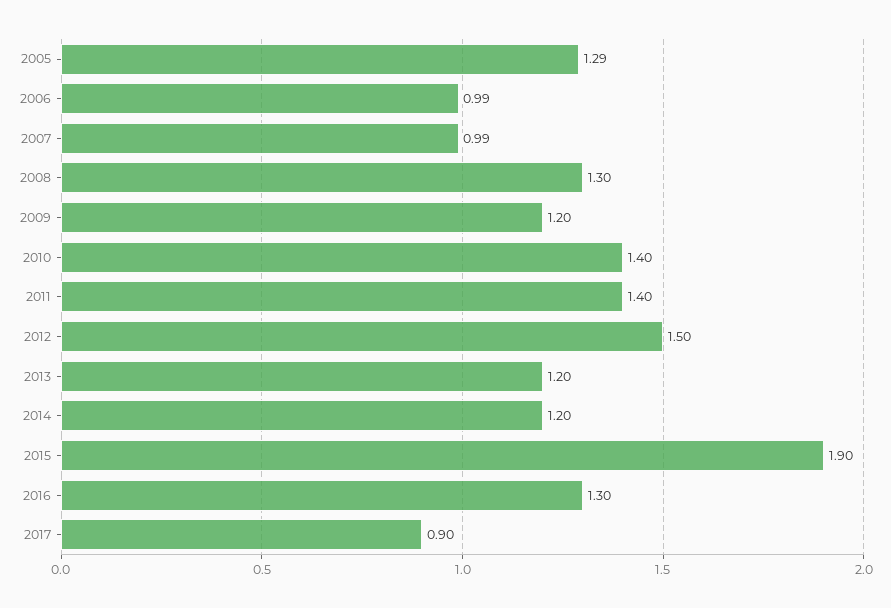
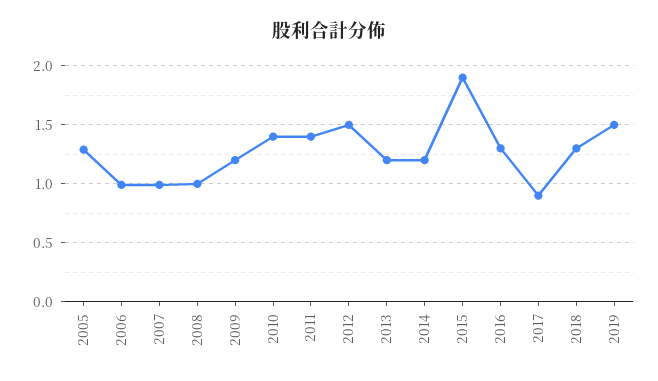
2008: 1.3 -> 1
2018: none -> 1.3
2019: none -> 1.5

